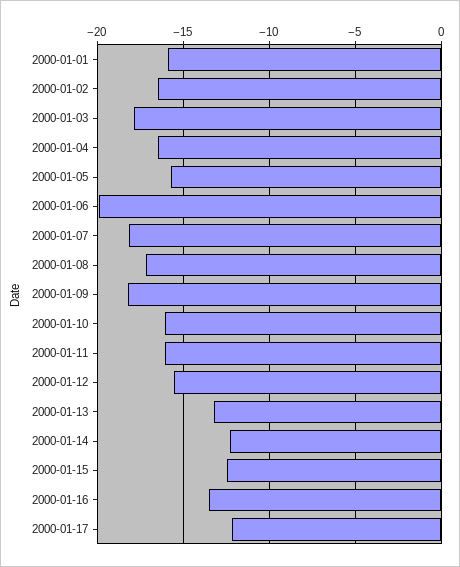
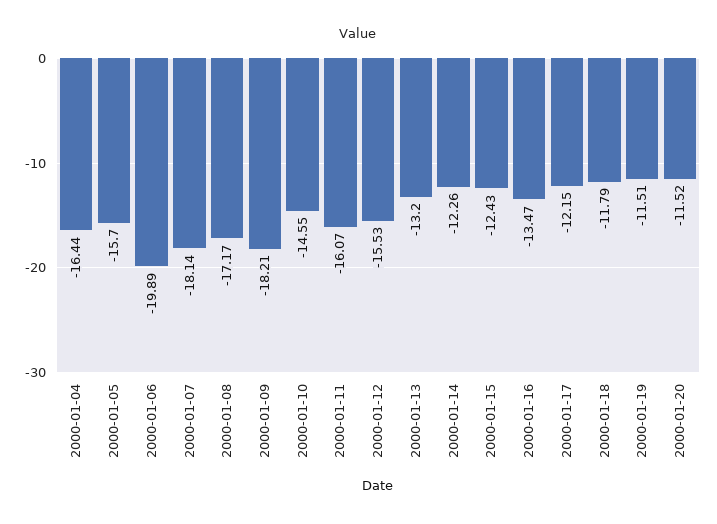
2000-01-01: -16 -> none
2000-01-02: -16.5 -> none
2000-01-03: -18 -> none
2000-01-10: -16 -> -14.55
2000-01-18: none -> -11.79
2000-01-19: none -> -11.51
2000-01-20: none -> -11.52

